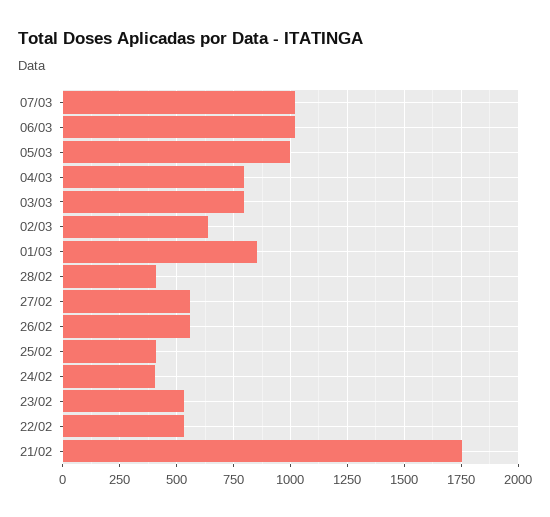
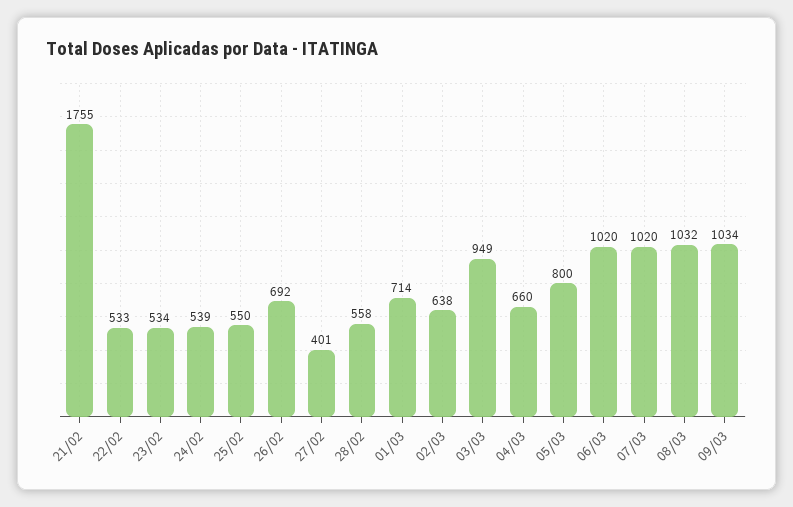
05/03: 1000 -> 800
04/03: 800 -> 660
03/03: 800 -> 949
01/03: 850 -> 714
28/02: 400 -> 558
27/02: 550 -> 401
26/02: 550 -> 692
25/02: 400 -> 550
24/02: 400 -> 539
08/03: none -> 1032
09/03: none -> 1034

